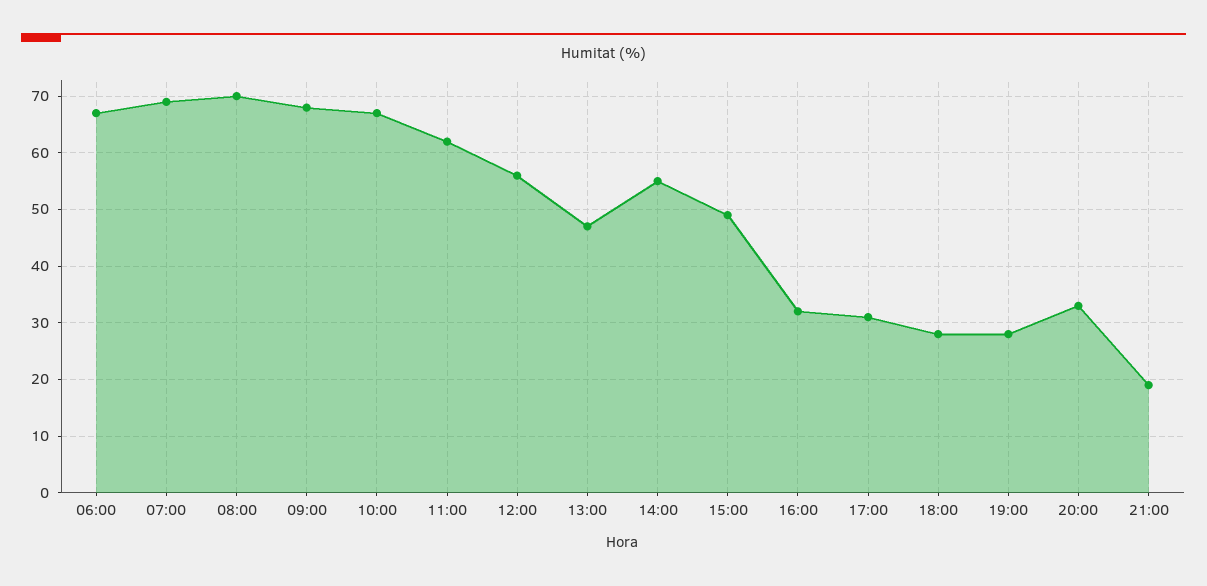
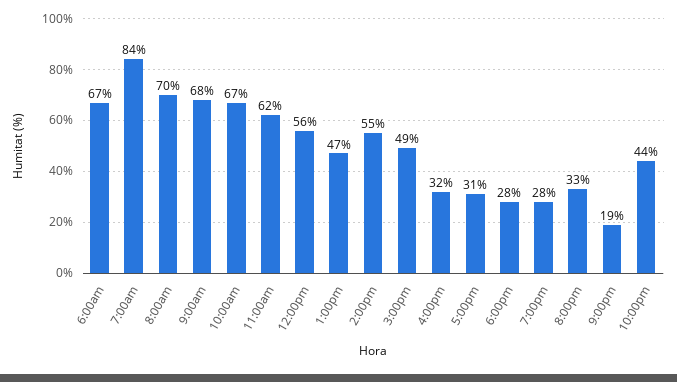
07:00: 70 -> 84
10:00pm: none -> 44

